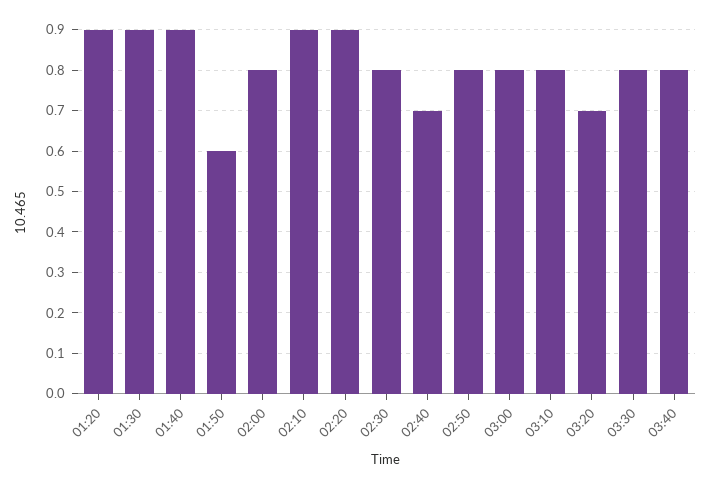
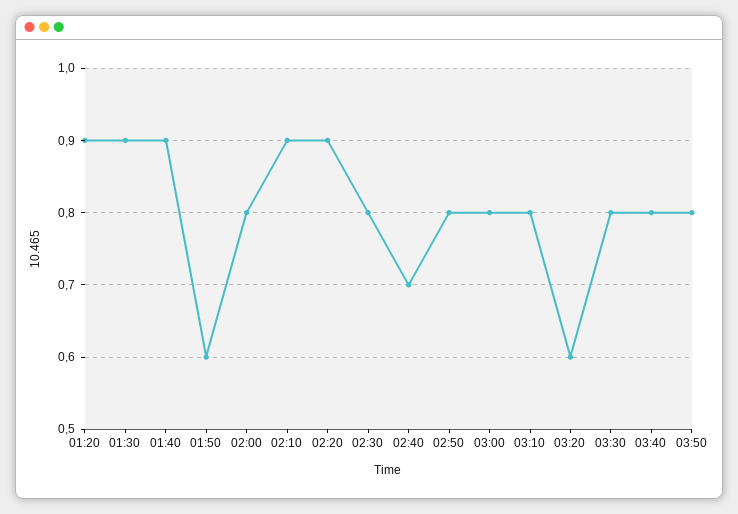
03:20: 0.7 -> 0.6
03:50: none -> 0.8

